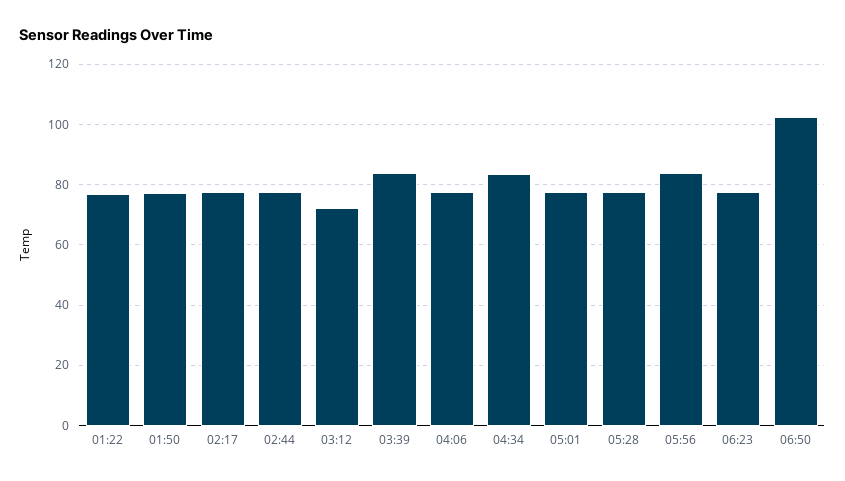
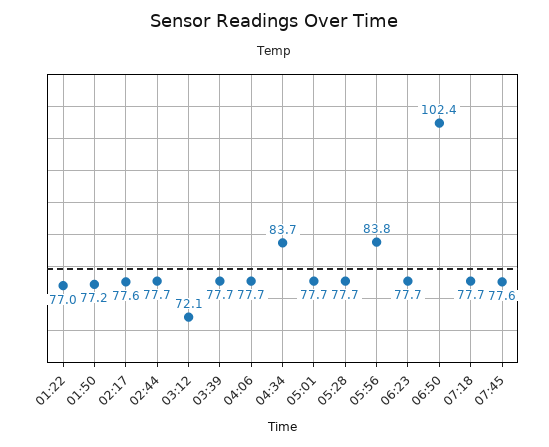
03:39: 84 -> 77.7
07:18: none -> 77.7
07:45: none -> 77.6

